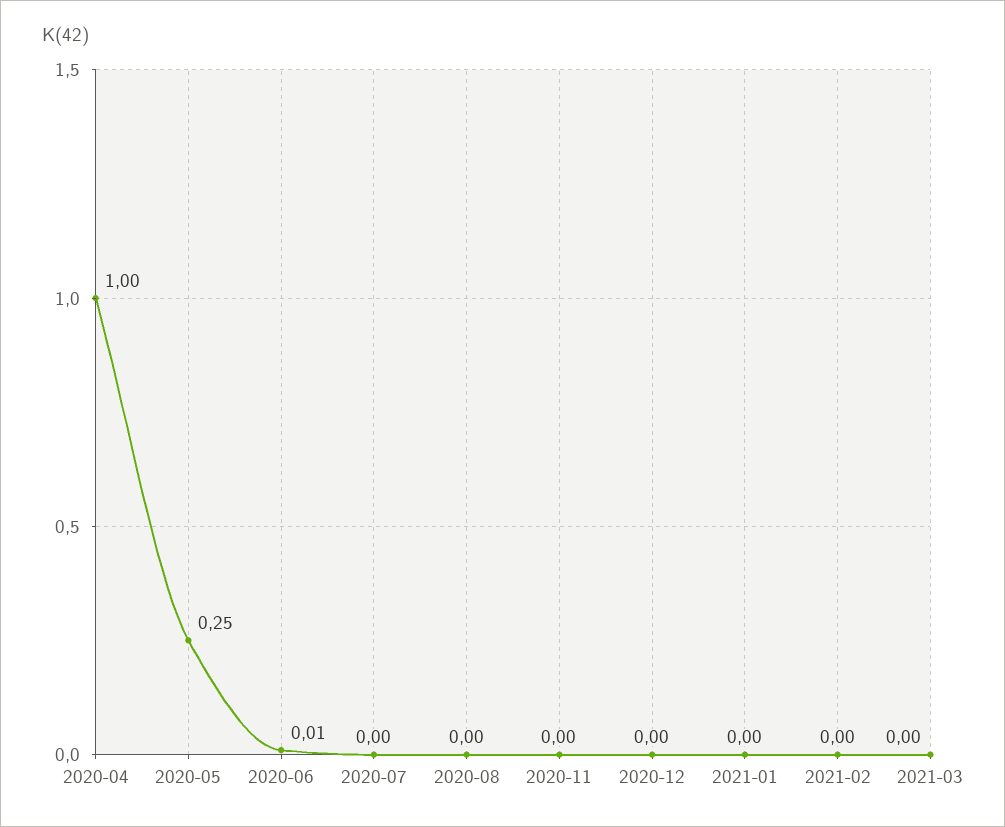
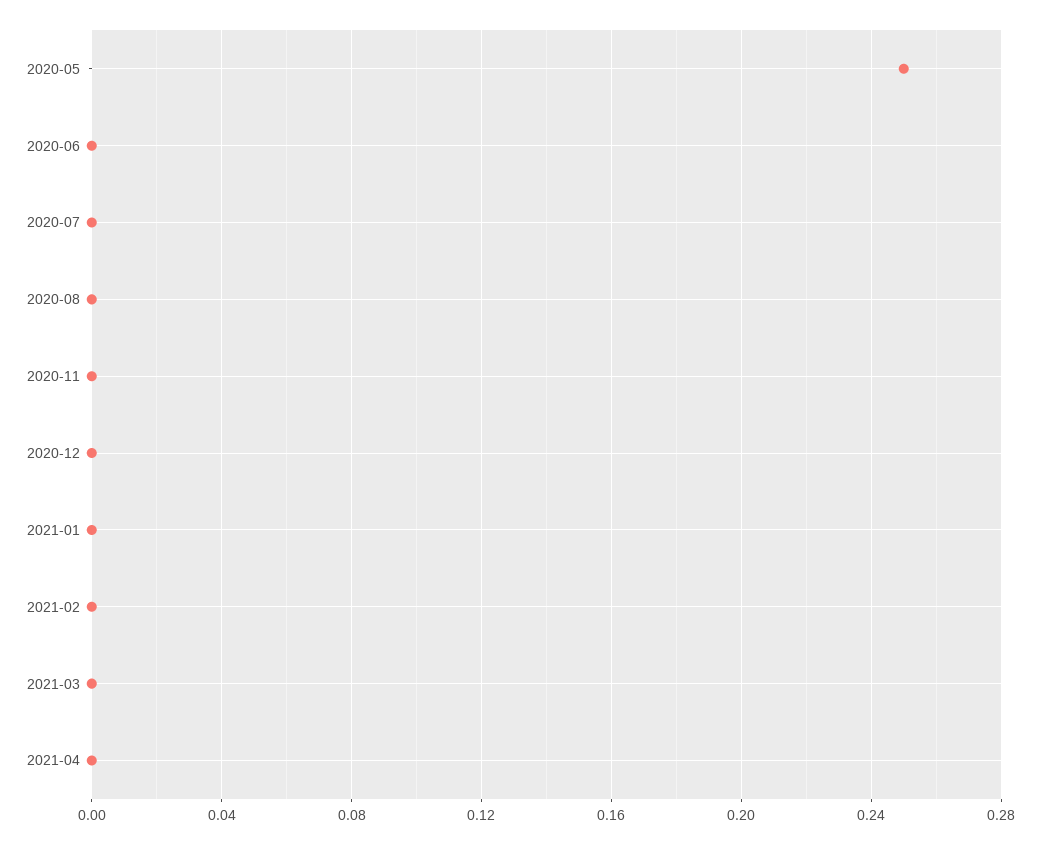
2020-04: 1 -> none
2020-06: 0.01 -> 0
2021-04: none -> 0

